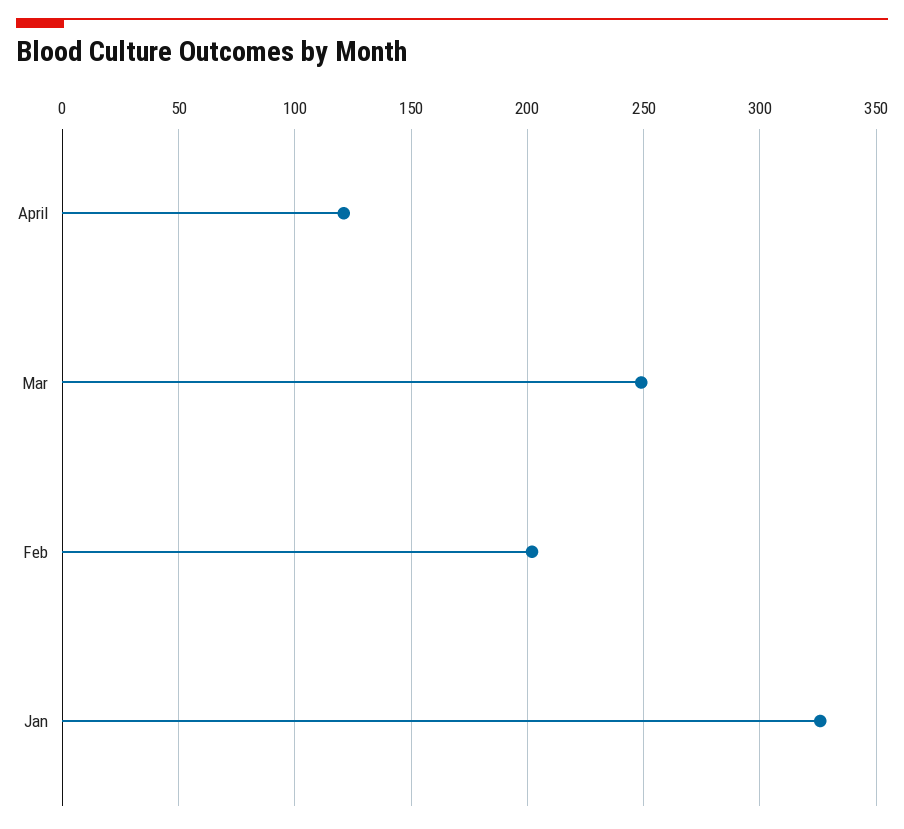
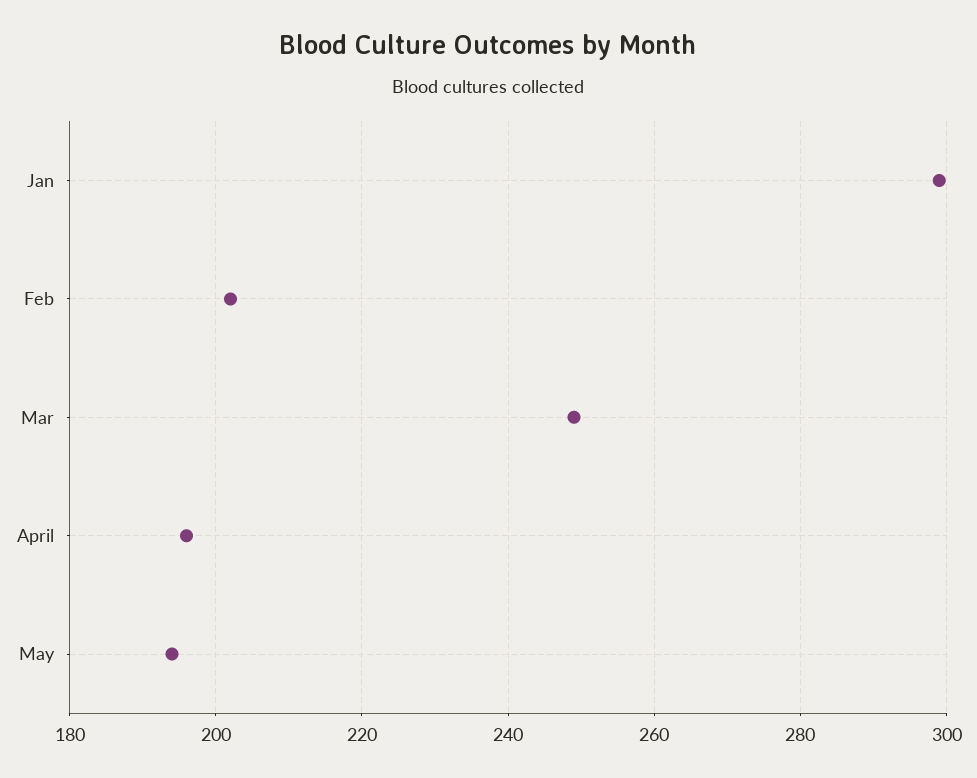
April: 120 -> 195
Jan: 325 -> 300
May: none -> 195

